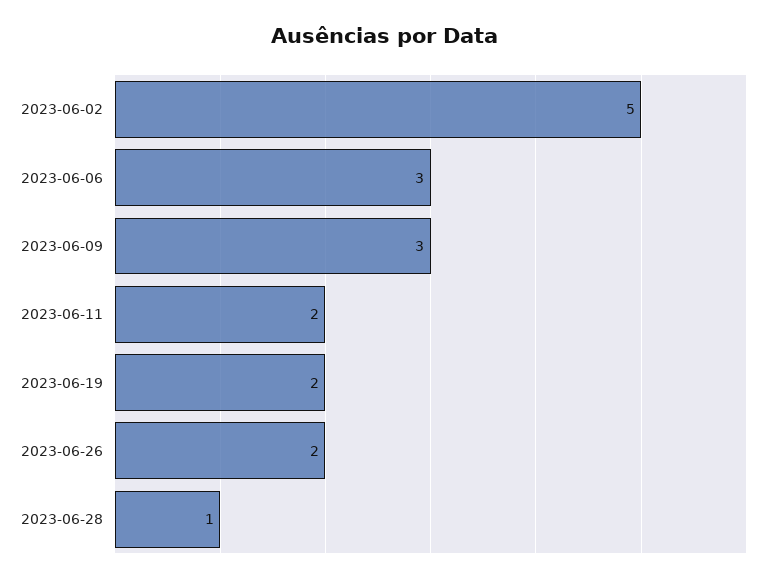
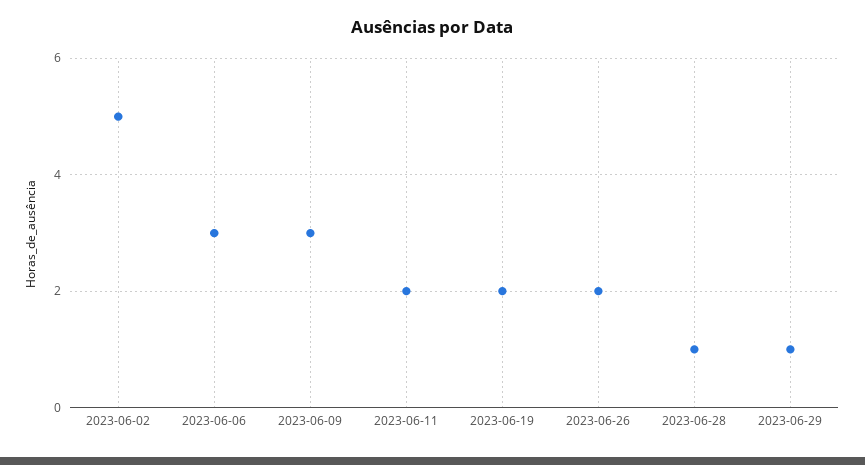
2023-06-29: none -> 1

